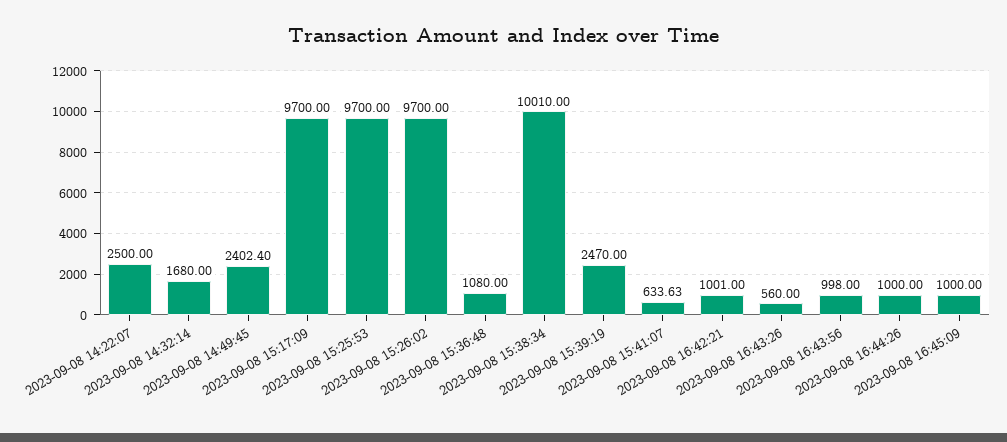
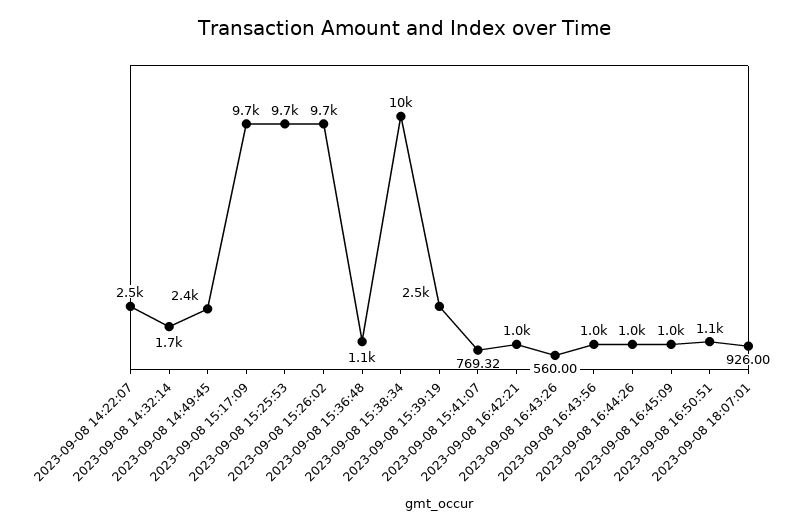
2023-09-08 15:41:07: 633.63 -> 769.32
2023-09-08 16:50:51: none -> 1100
2023-09-08 18:07:01: none -> 926

